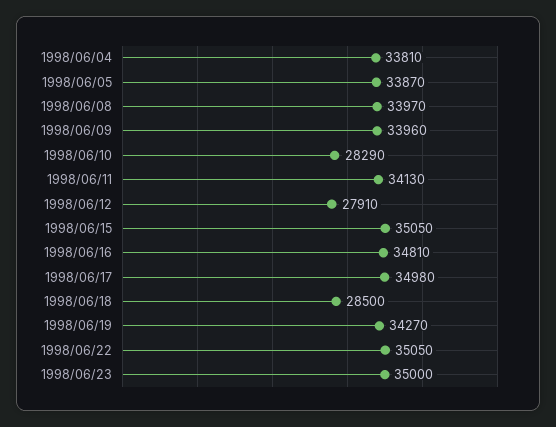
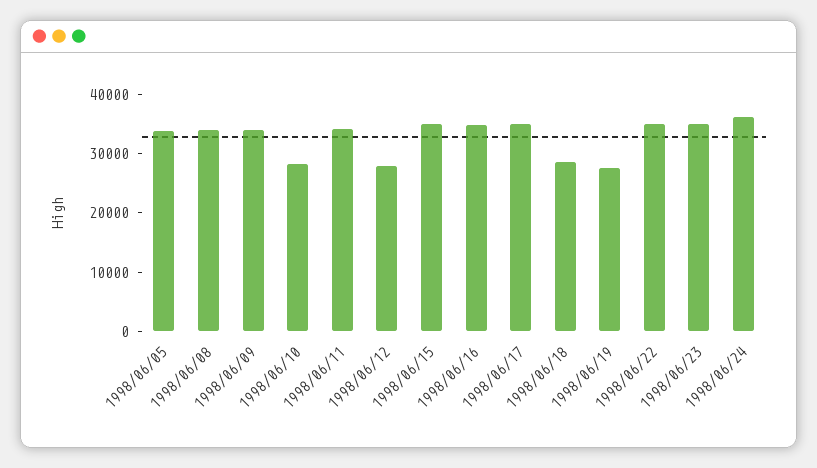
1998/06/04: 33810 -> none
1998/06/19: 34270 -> 28000
1998/06/24: none -> 36000

